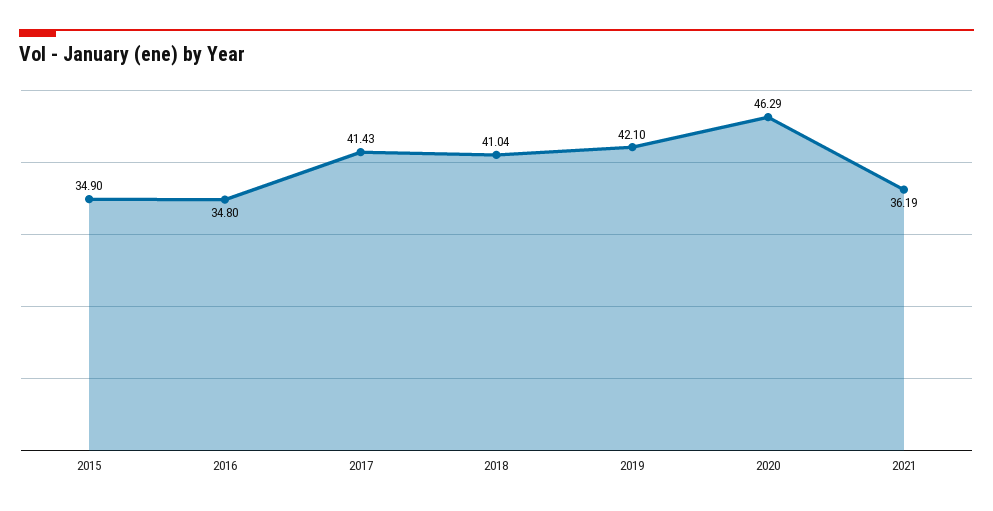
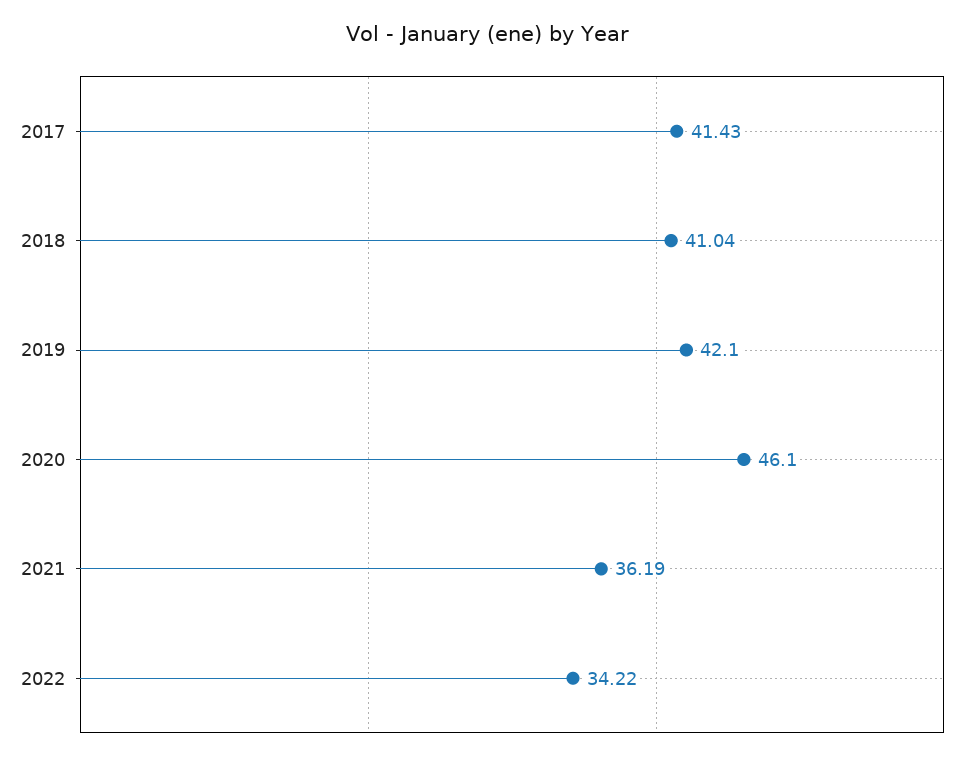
2015: 34.9 -> none
2016: 34.8 -> none
2020: 46.29 -> 46.1
2022: none -> 34.22

